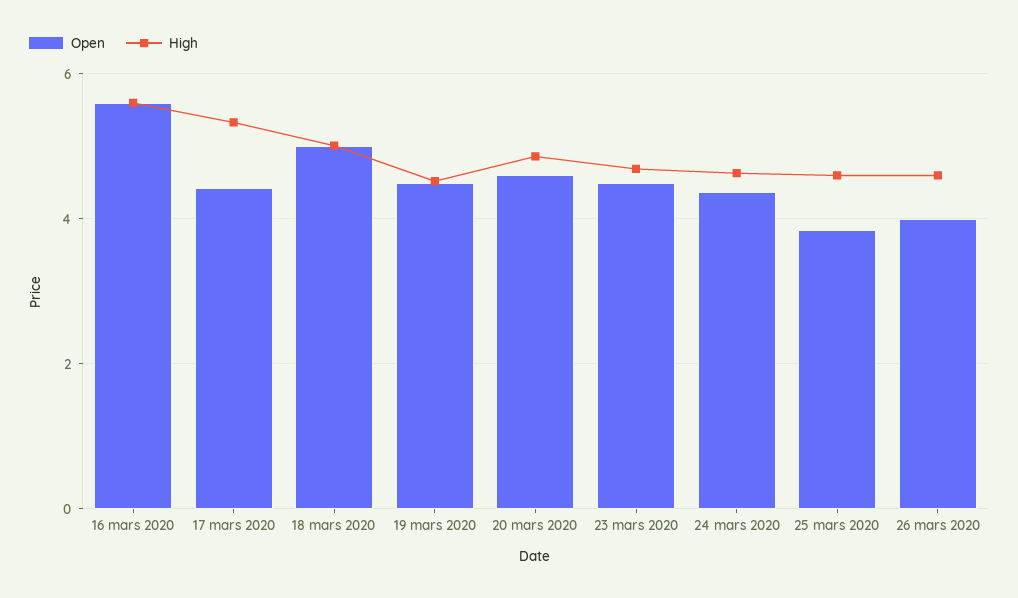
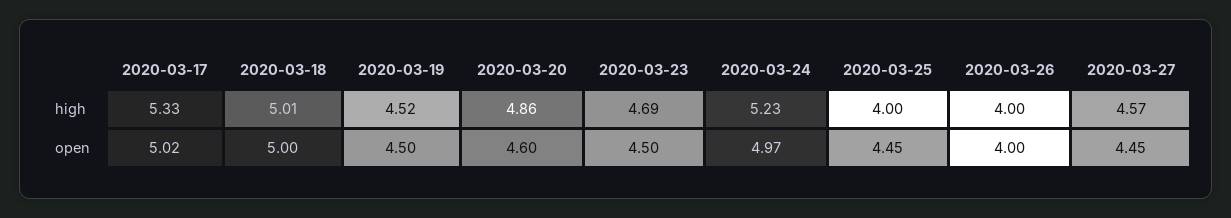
Open, 16 mars 2020: 5.6 -> none
High, 16 mars 2020: 5.6 -> none
Open, 17 mars 2020: 4.4 -> 5.02
Open, 24 mars 2020: 4.4 -> 4.97
High, 24 mars 2020: 4.6 -> 5.23
Open, 25 mars 2020: 3.8 -> 4.45
High, 25 mars 2020: 4.6 -> 4
High, 26 mars 2020: 4.6 -> 4
High, 2020-03-27: none -> 4.57
Open, 2020-03-27: none -> 4.45

